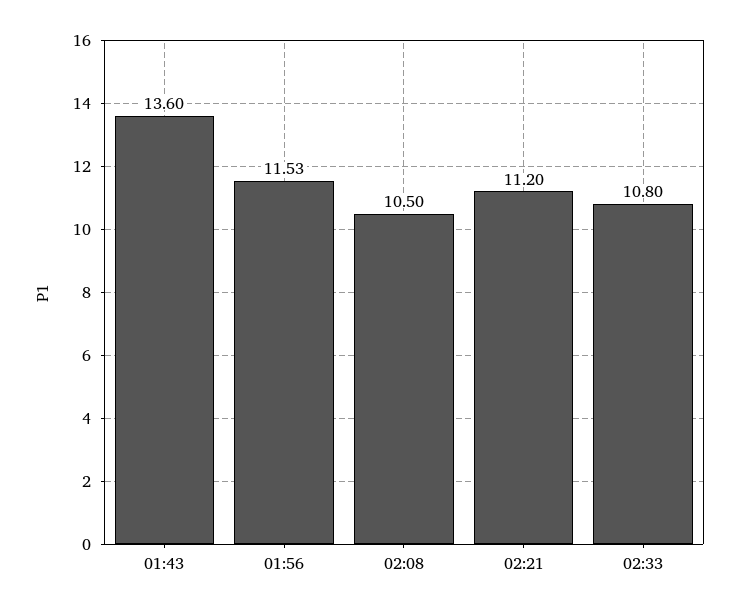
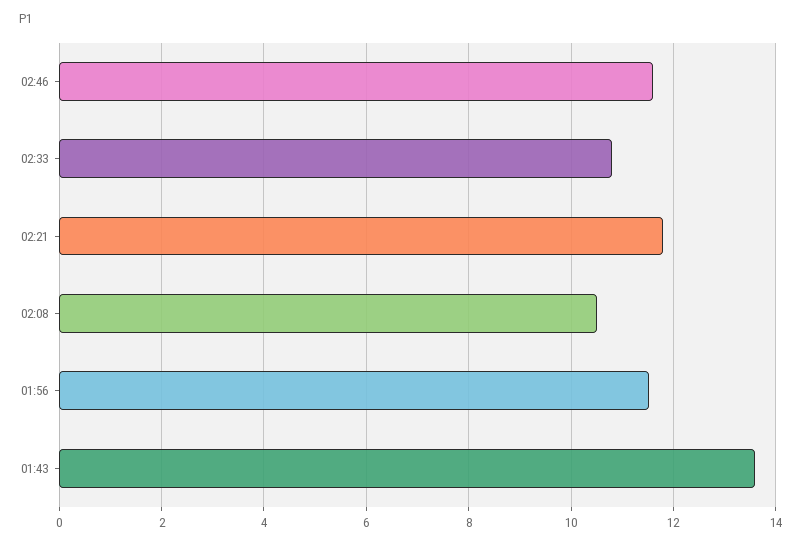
02:21: 11.2 -> 11.8
02:46: none -> 11.6

